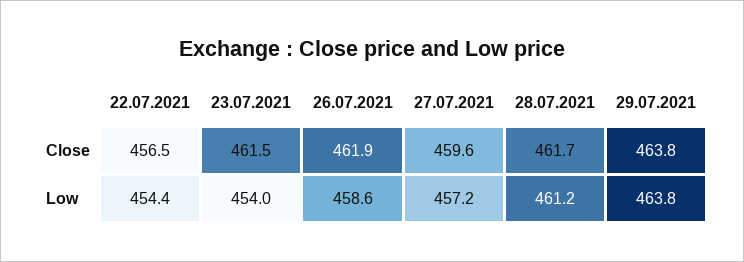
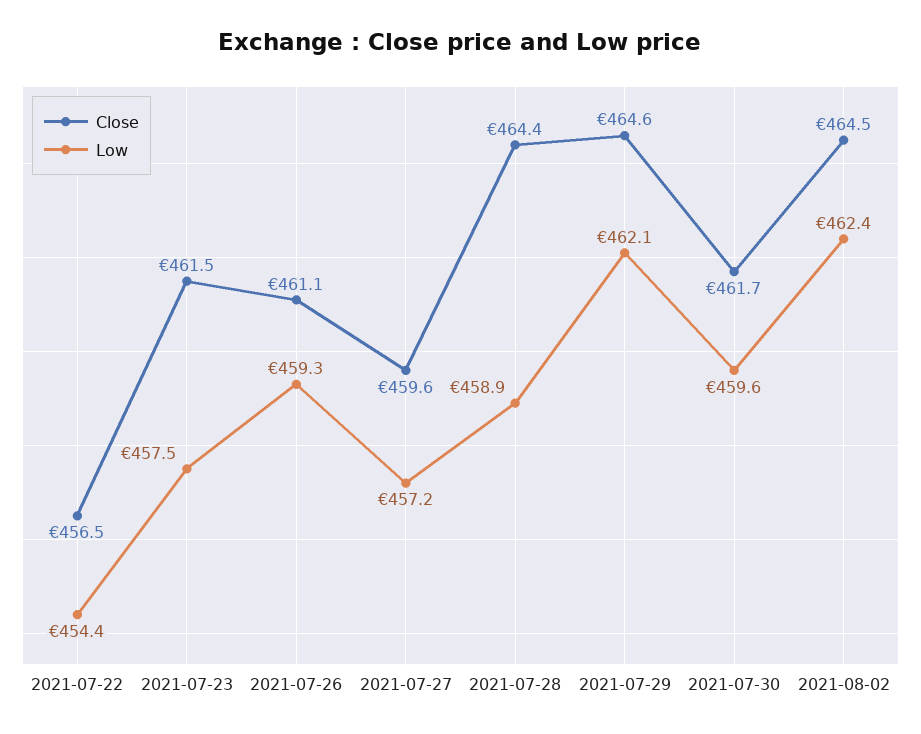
Close, 26.07.2021: 461.9 -> 461.1
Close, 28.07.2021: 461.7 -> 464.4
Close, 29.07.2021: 463.8 -> 464.6
Low, 23.07.2021: 454 -> 457.5
Low, 26.07.2021: 458.6 -> 459.3
Low, 28.07.2021: 461.2 -> 458.9
Low, 29.07.2021: 463.8 -> 462.1
Close, 2021-07-30: none -> 461.7
Low, 2021-07-30: none -> 459.6
Close, 2021-08-02: none -> 464.5
Low, 2021-08-02: none -> 462.4

